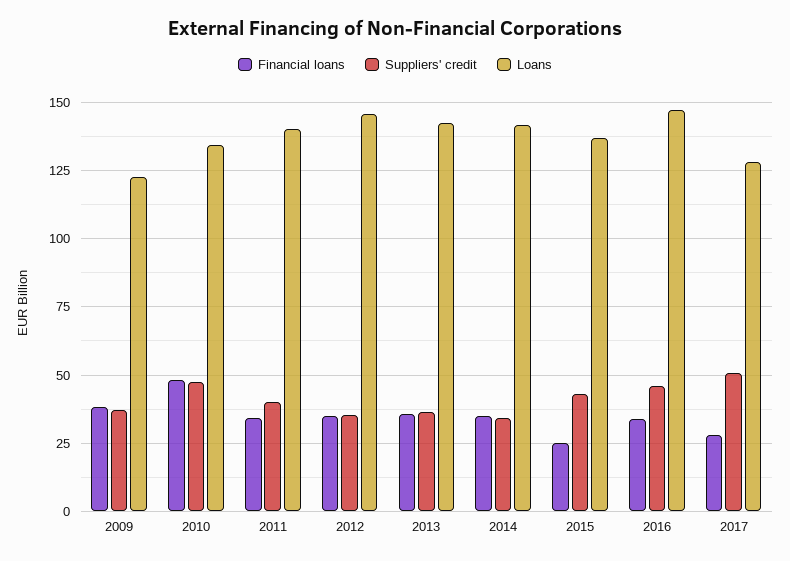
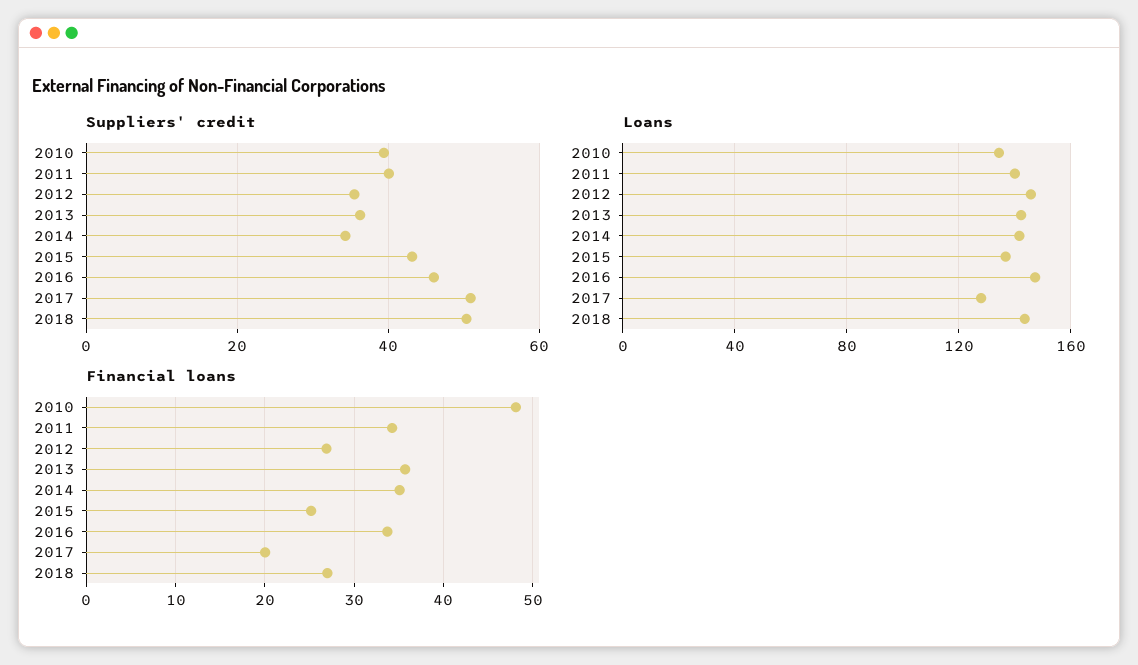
Financial loans, 2009: 37.5 -> none
Suppliers' credit, 2009: 37.5 -> none
Loans, 2009: 122.5 -> none
Suppliers' credit, 2010: 47.5 -> 40
Financial loans, 2012: 35 -> 27
Financial loans, 2017: 27.5 -> 20
Suppliers' credit, 2018: none -> 50
Loans, 2018: none -> 145
Financial loans, 2018: none -> 27

